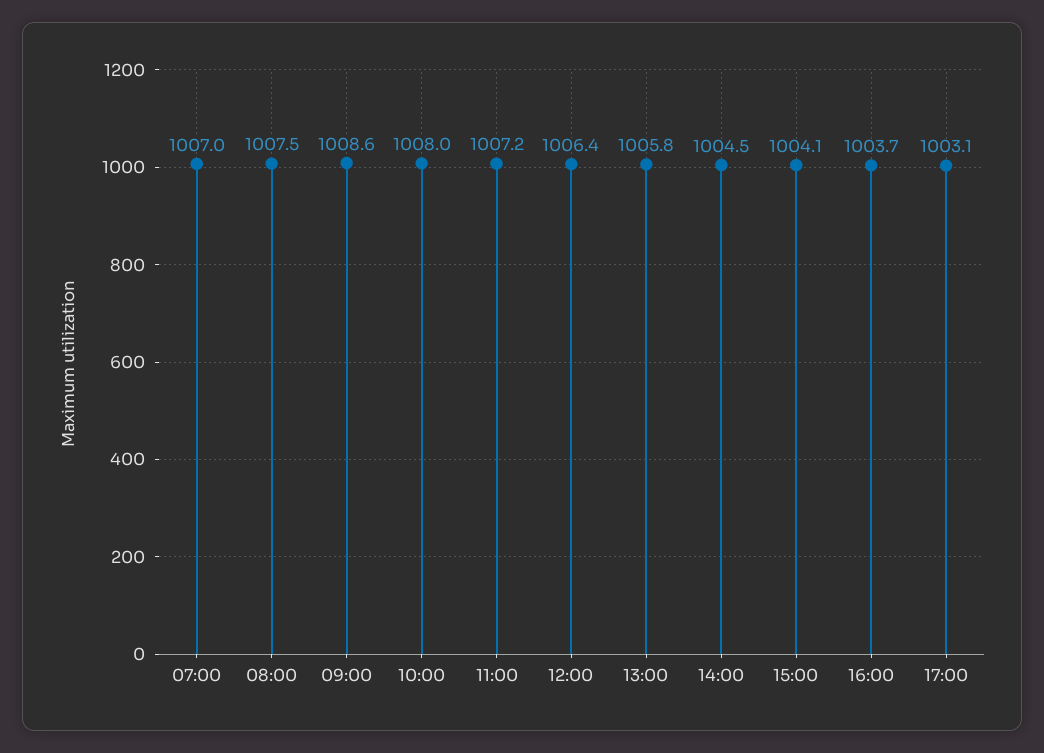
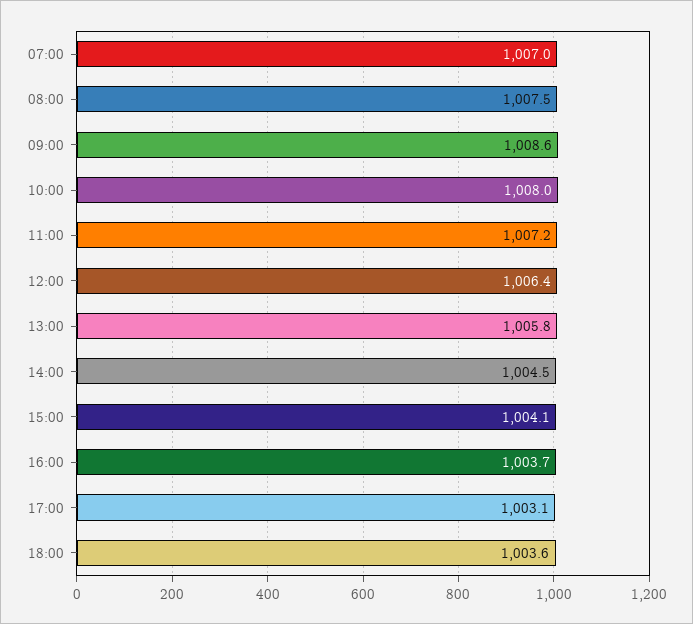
18:00: none -> 1003.6

